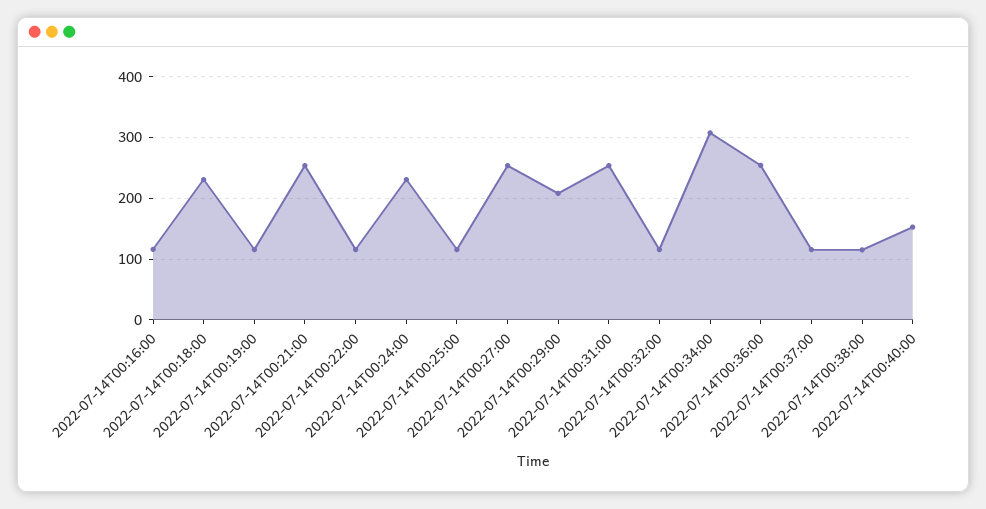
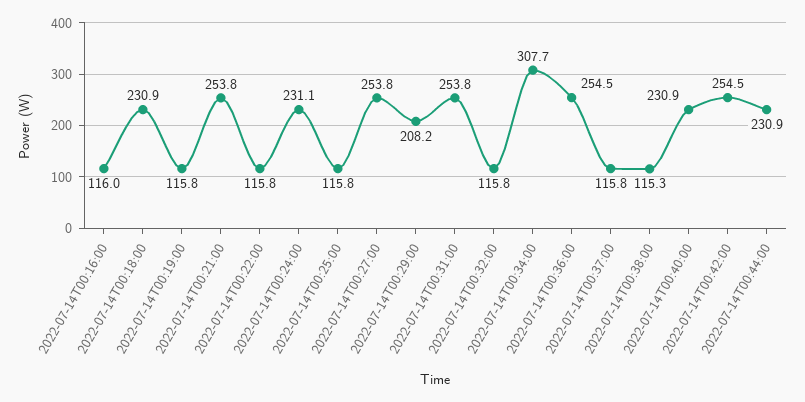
2022-07-14T00:40:00: 150 -> 230.9
2022-07-14T00:42:00: none -> 254.5
2022-07-14T00:44:00: none -> 230.9

